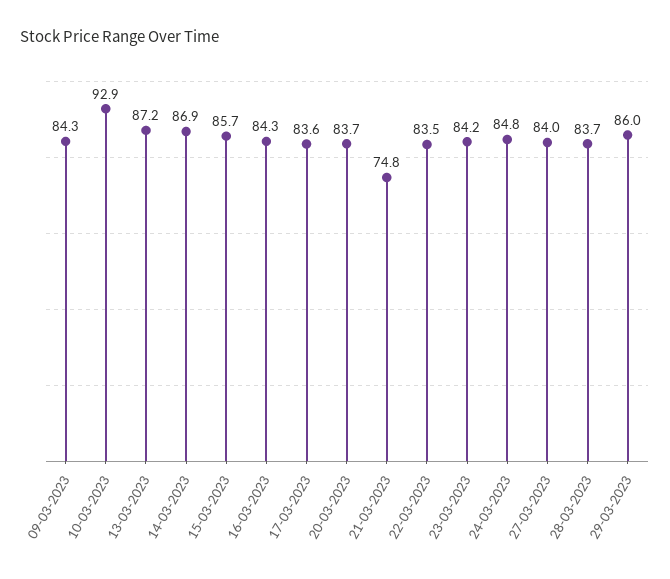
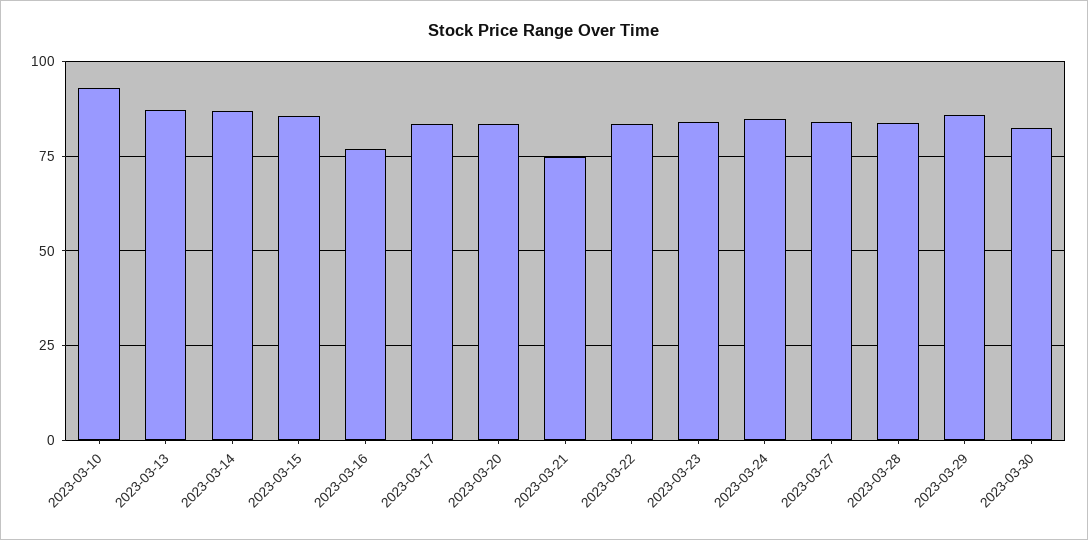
09-03-2023: 84.3 -> none
16-03-2023: 84.3 -> 77.5
2023-03-30: none -> 82.5

